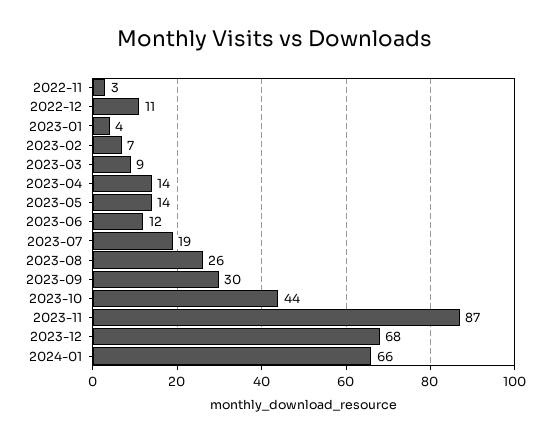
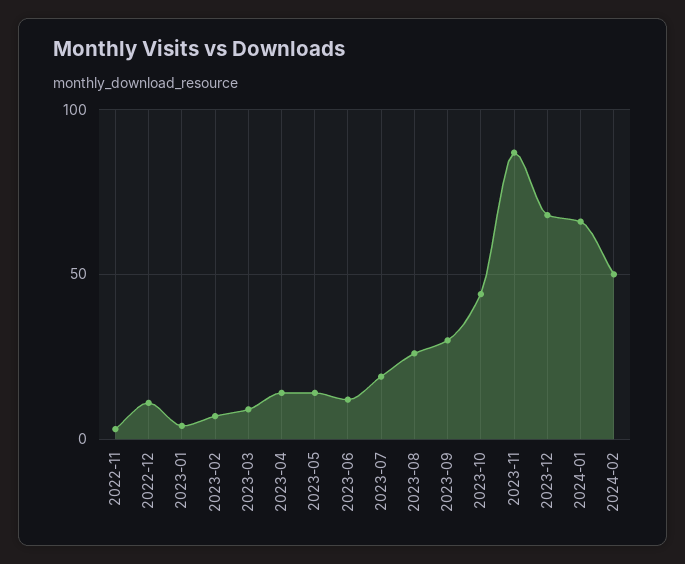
2024-02: none -> 50

